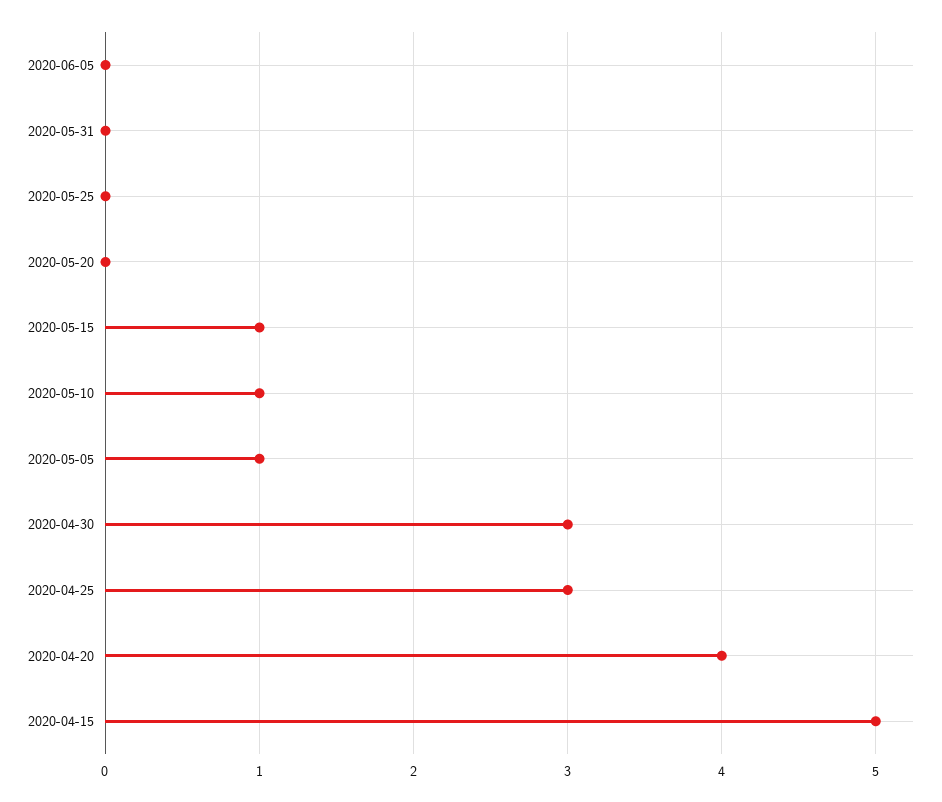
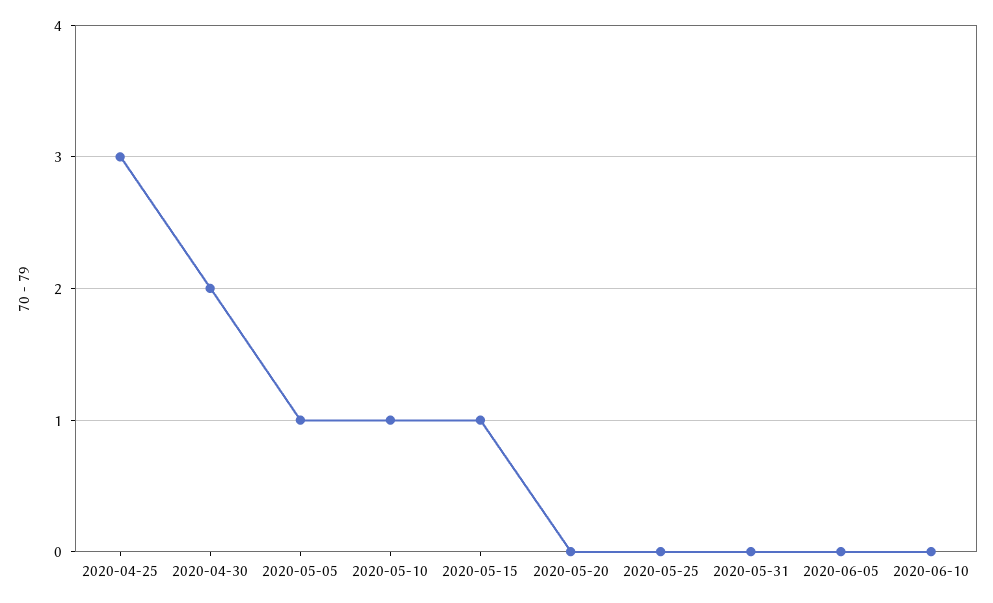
2020-04-30: 3 -> 2
2020-04-20: 4 -> none
2020-04-15: 5 -> none
2020-06-10: none -> 0

